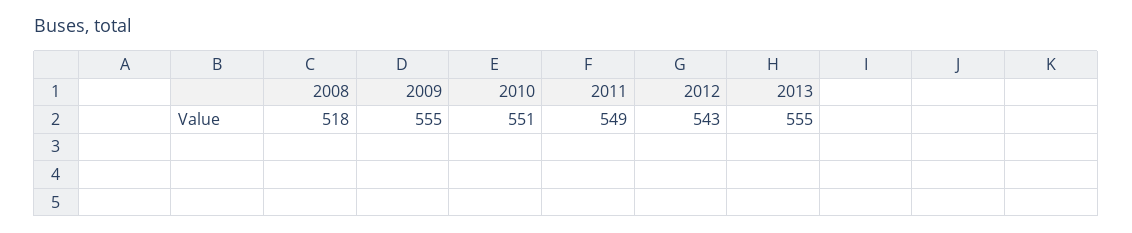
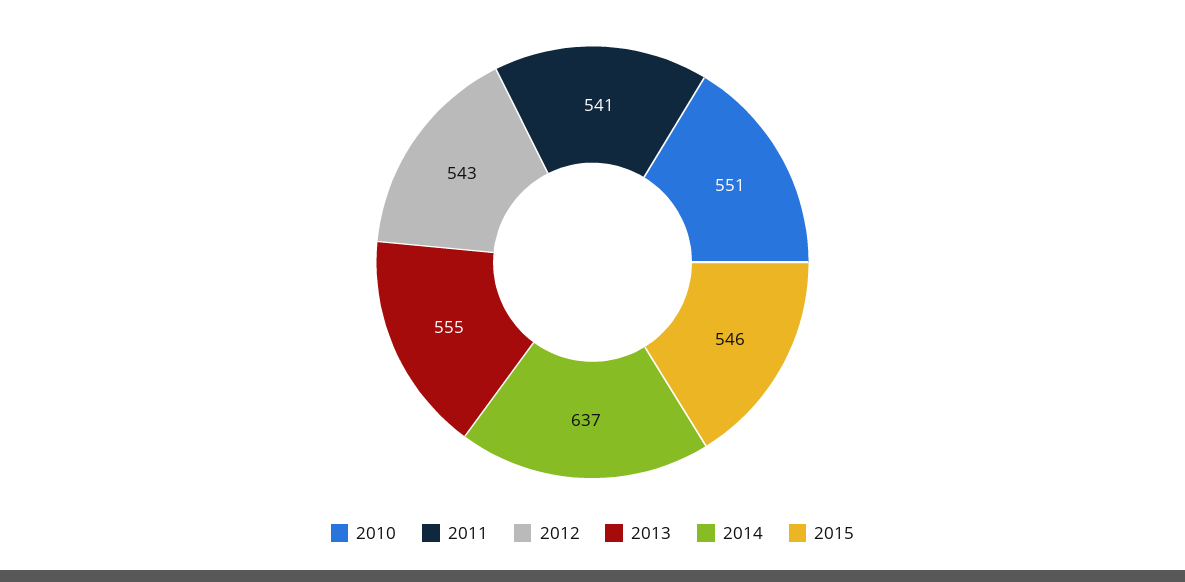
2008: 518 -> none
2009: 555 -> none
2011: 549 -> 541
2014: none -> 637
2015: none -> 546

